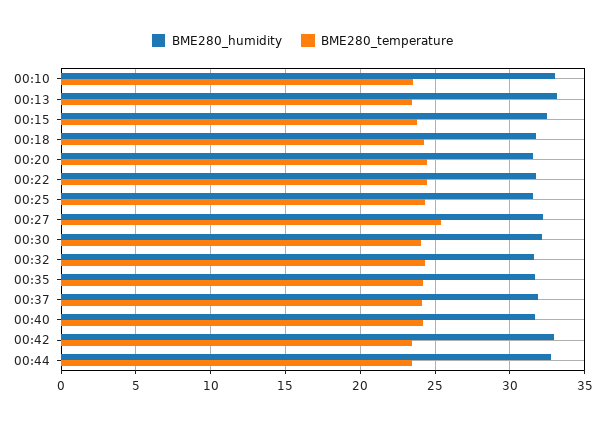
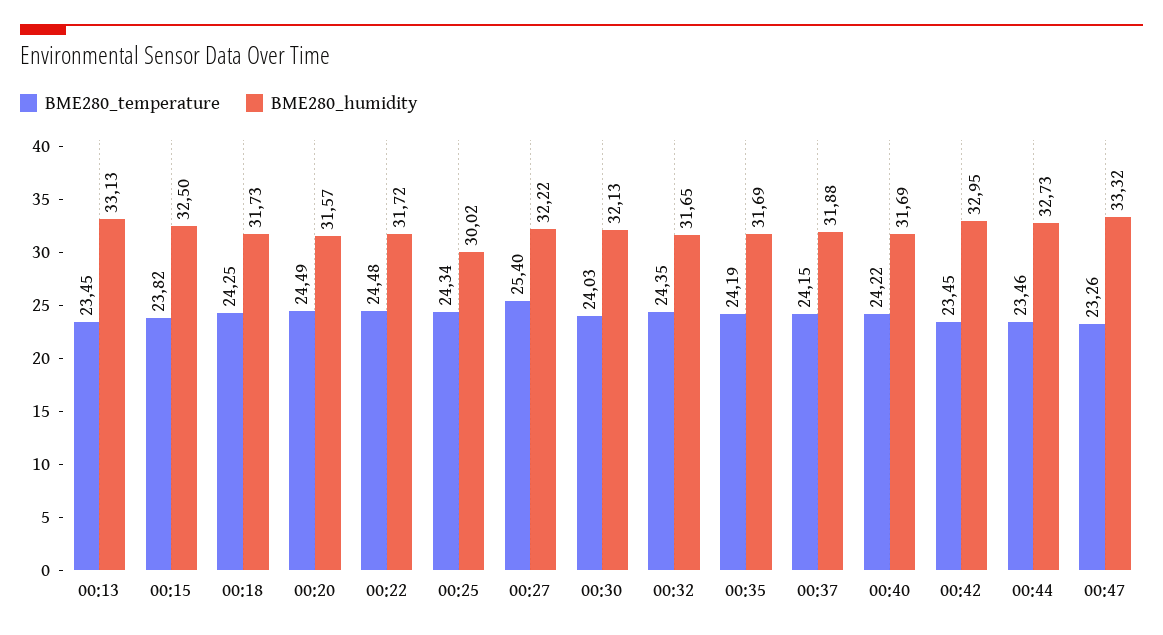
BME280_humidity, 00:10: 33 -> none
BME280_temperature, 00:10: 23.5 -> none
BME280_humidity, 00:25: 31.5 -> 30.02
BME280_temperature, 00:47: none -> 23.26
BME280_humidity, 00:47: none -> 33.32

